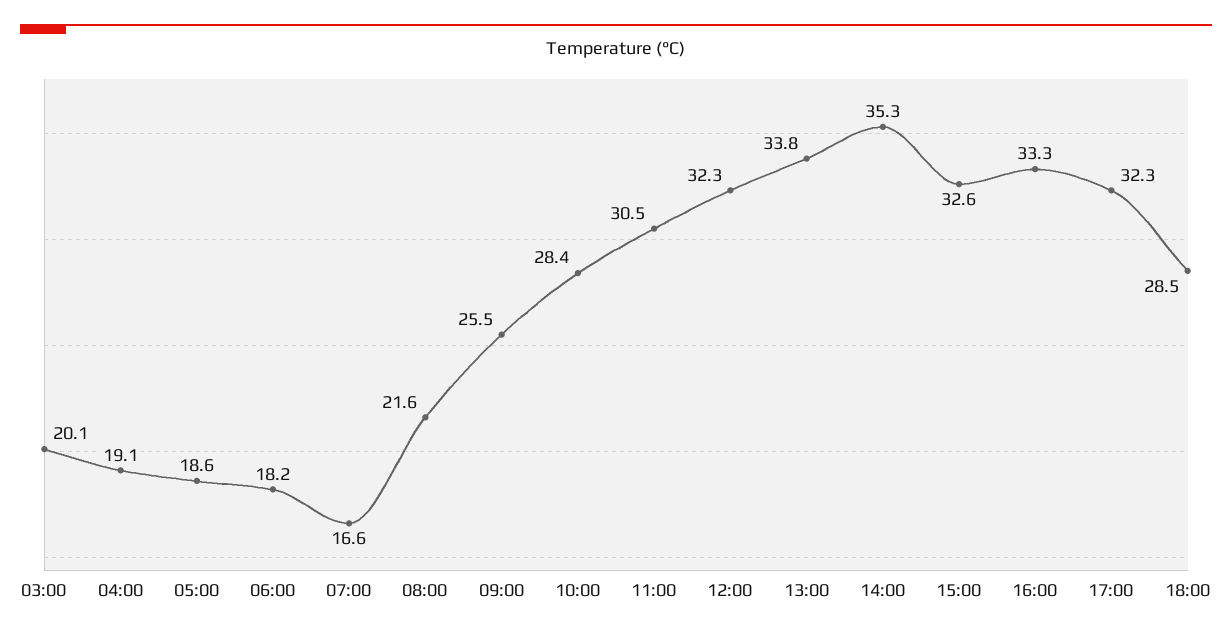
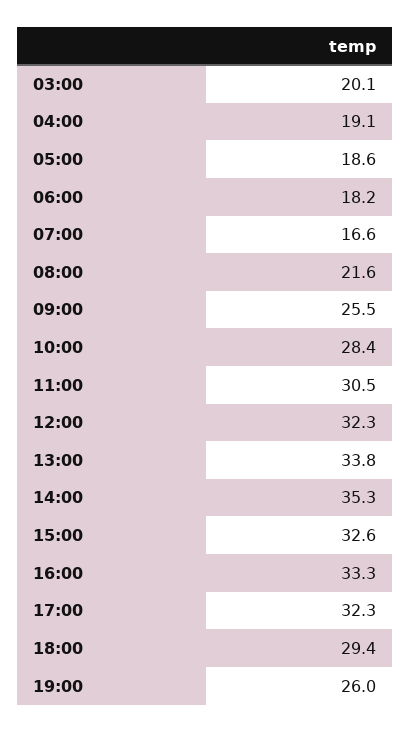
18:00: 28.5 -> 29.4
19:00: none -> 26

